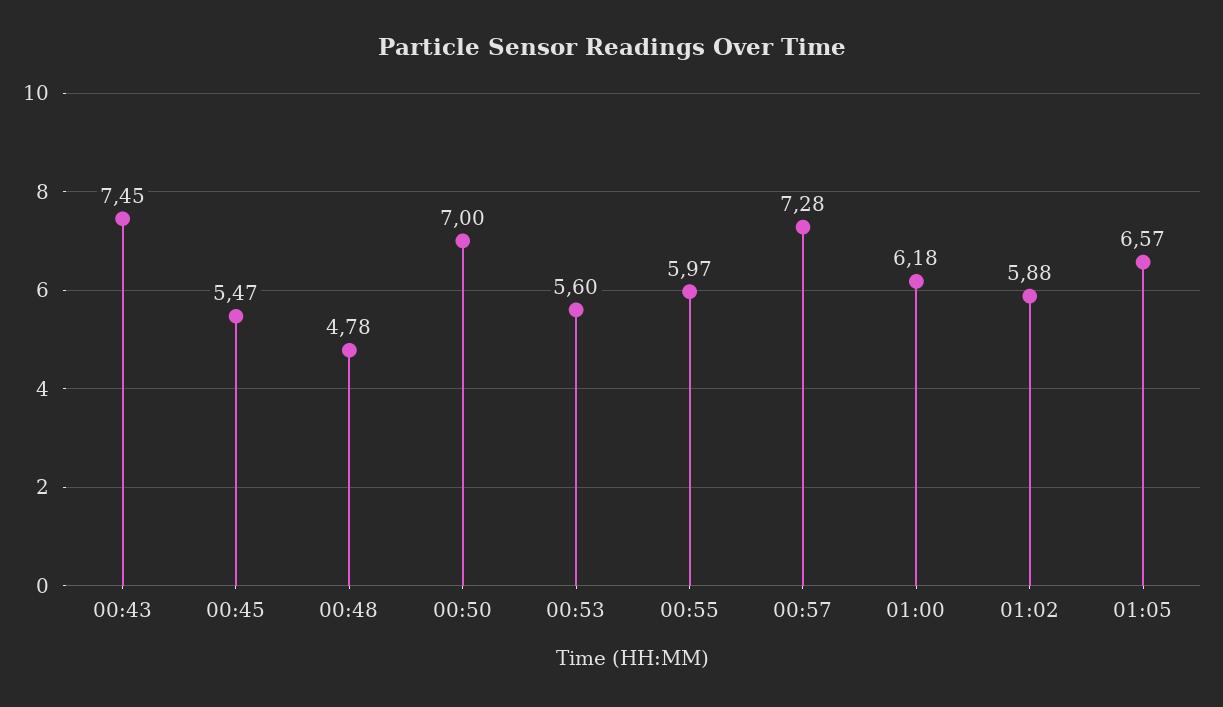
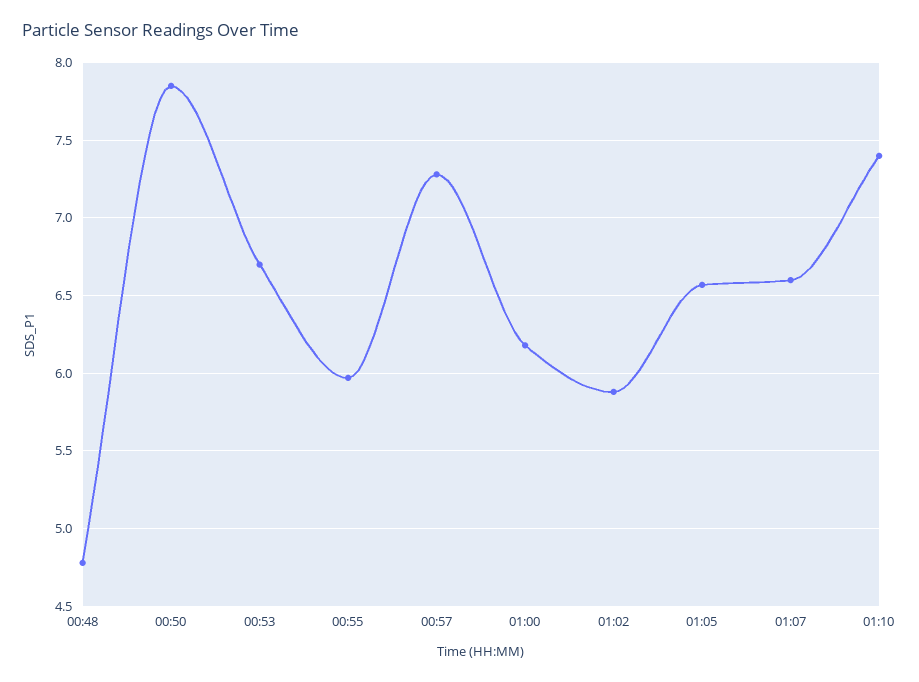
00:43: 7.45 -> none
00:45: 5.47 -> none
00:50: 7 -> 7.85
00:53: 5.6 -> 6.7
01:07: none -> 6.6
01:10: none -> 7.4

